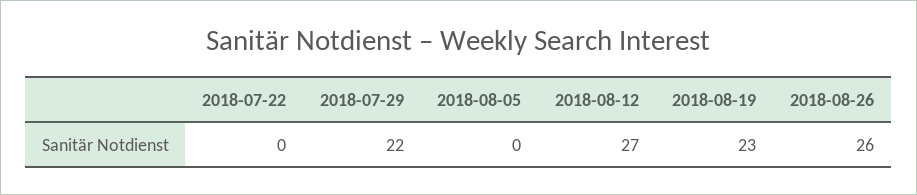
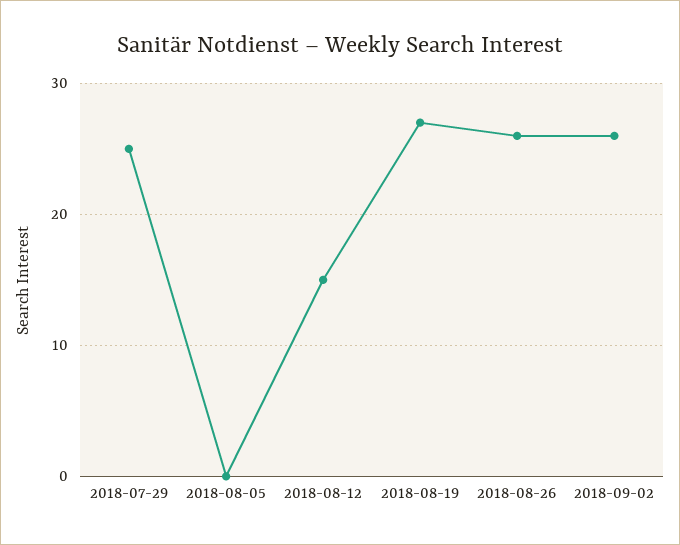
2018-07-22: 0 -> none
2018-07-29: 22 -> 25
2018-08-12: 27 -> 15
2018-08-19: 23 -> 27
2018-09-02: none -> 26

